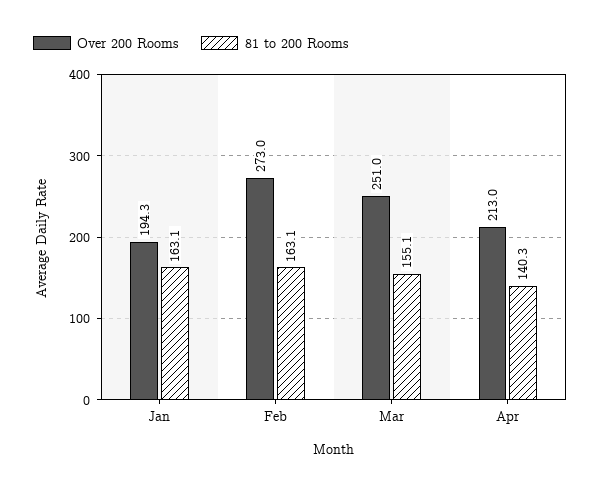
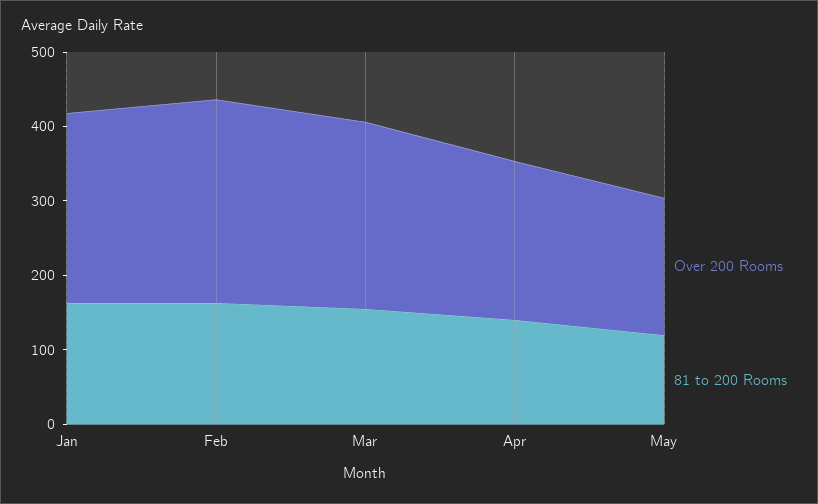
Over 200 Rooms, Jan: 194.3 -> 260
Over 200 Rooms, May: none -> 180
81 to 200 Rooms, May: none -> 120

